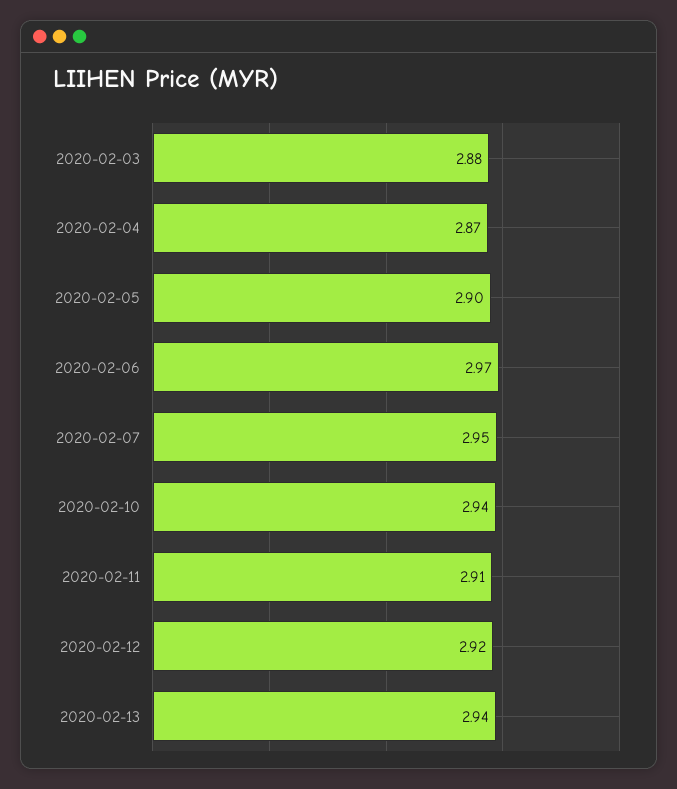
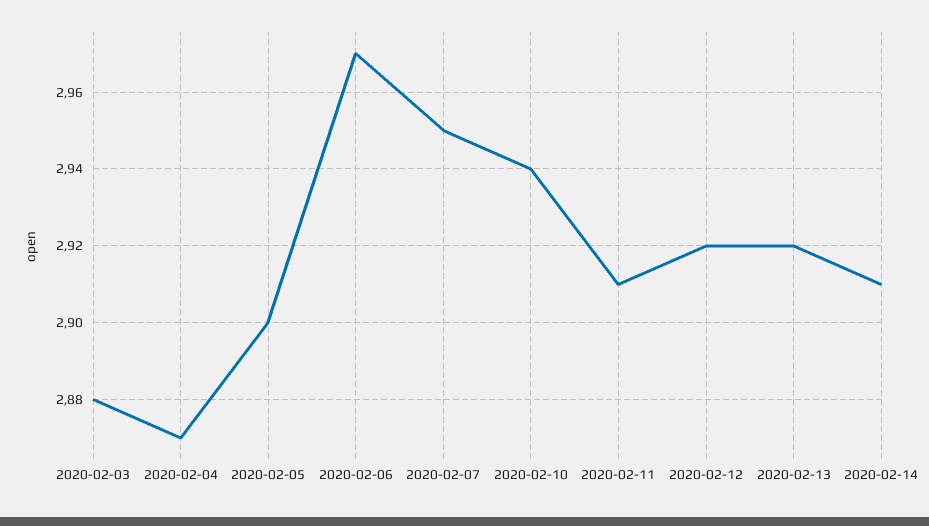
2020-02-13: 2.94 -> 2.92
2020-02-14: none -> 2.91

